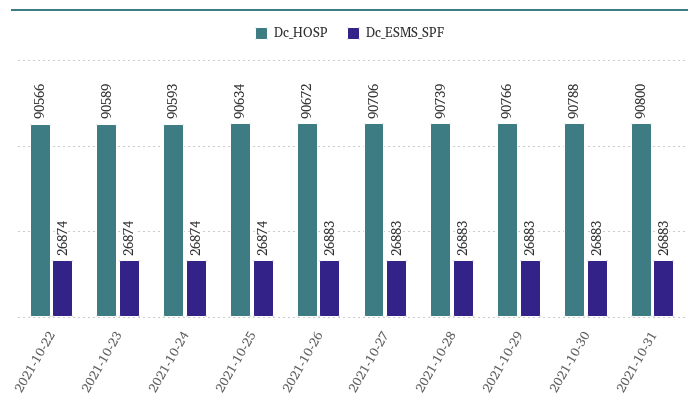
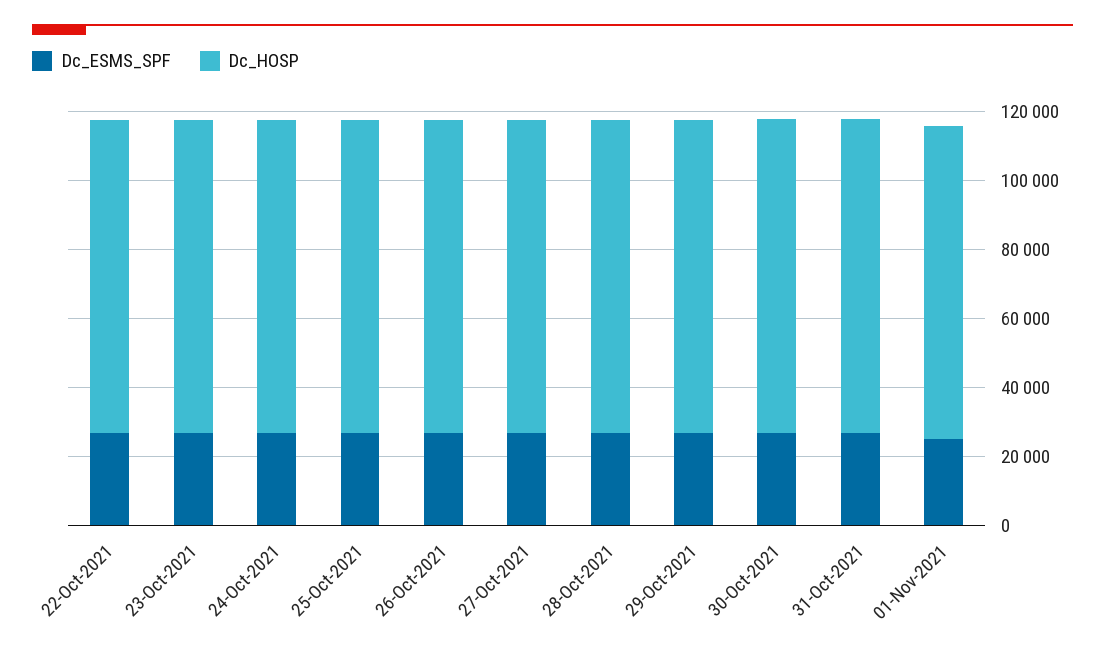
Dc_ESMS_SPF, 01-Nov-2021: none -> 25000
Dc_HOSP, 01-Nov-2021: none -> 90000

